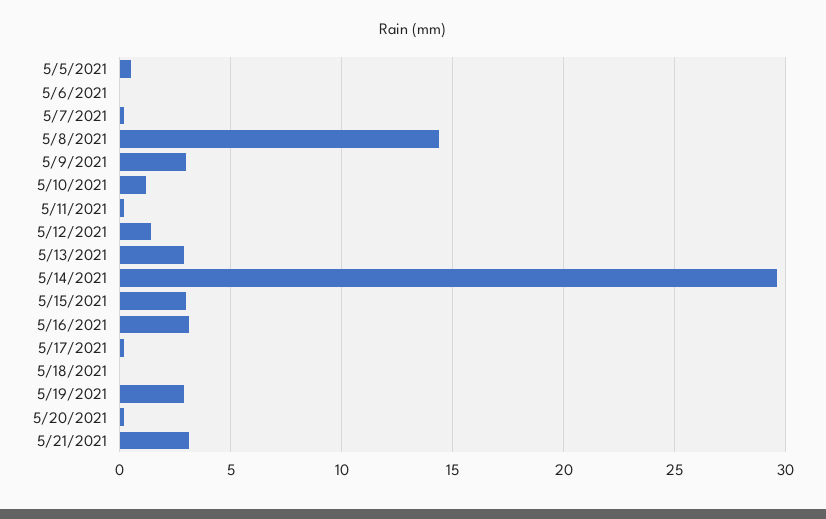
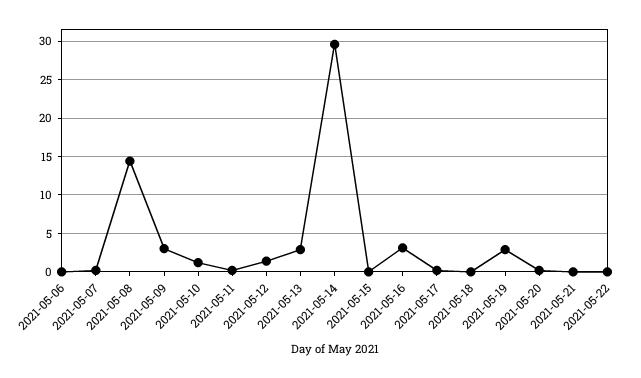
5/5/2021: 0.5 -> none
5/15/2021: 3 -> 0
5/21/2021: 3 -> 0
2021-05-22: none -> 0

